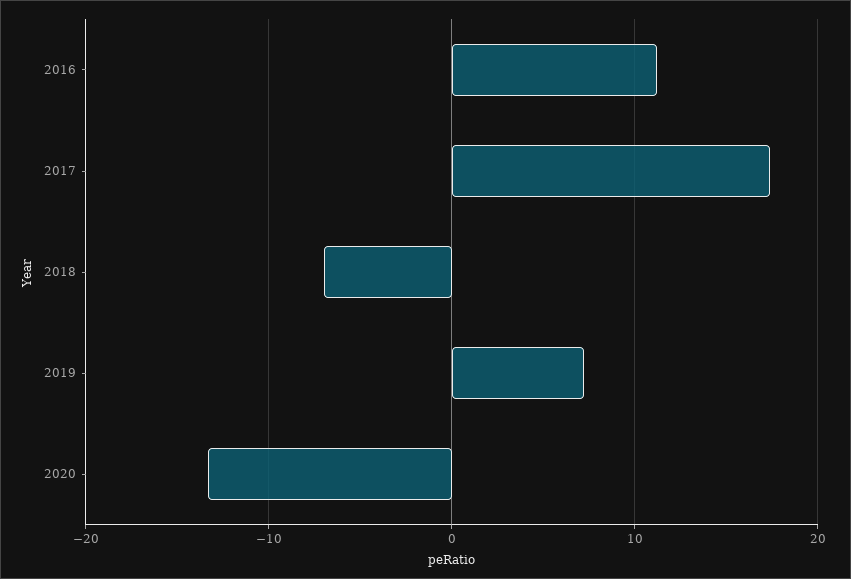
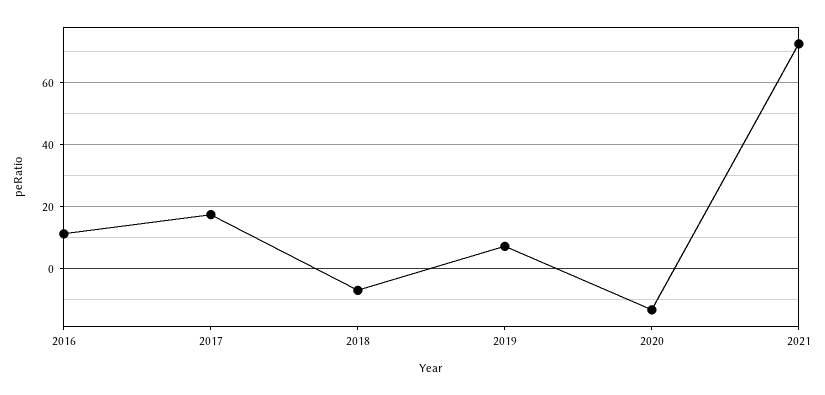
2021: none -> 72

